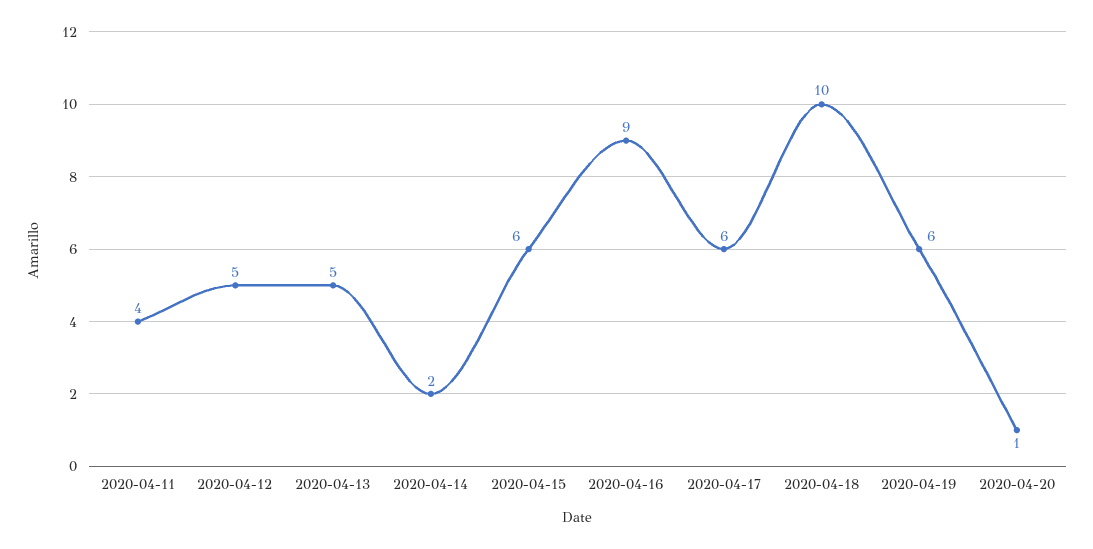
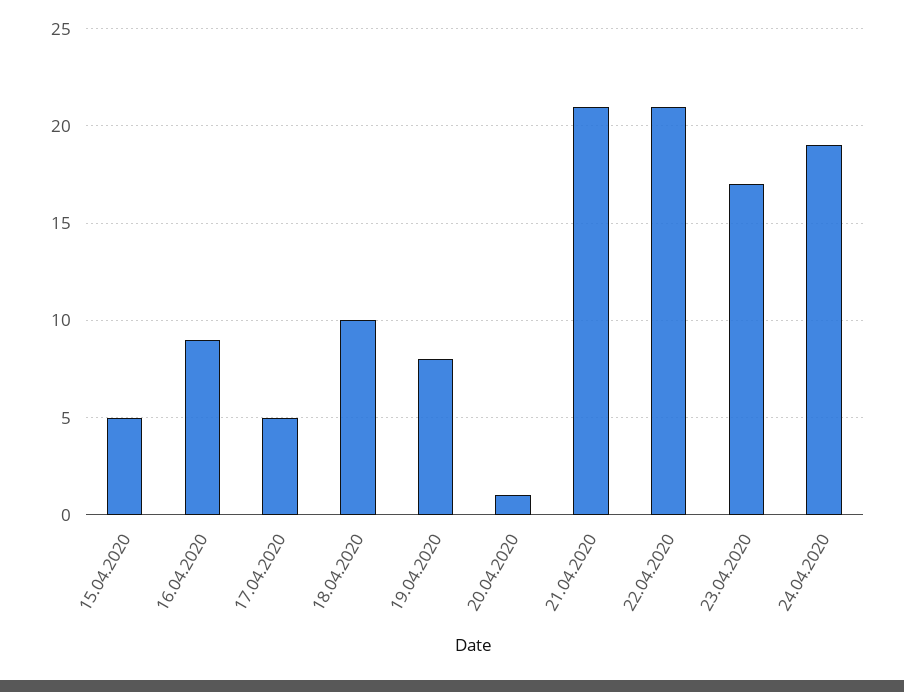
2020-04-11: 4 -> none
2020-04-12: 5 -> none
2020-04-13: 5 -> none
2020-04-14: 2 -> none
2020-04-15: 6 -> 5
2020-04-17: 6 -> 5
2020-04-19: 6 -> 8
21.04.2020: none -> 21
22.04.2020: none -> 21
23.04.2020: none -> 17
24.04.2020: none -> 19

